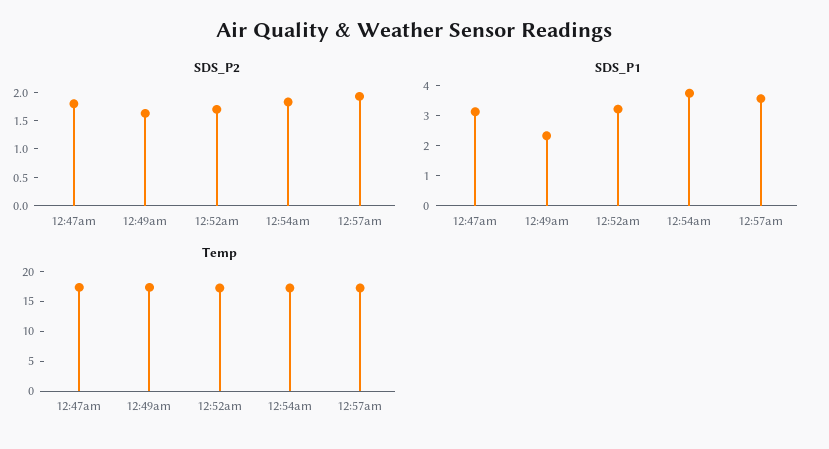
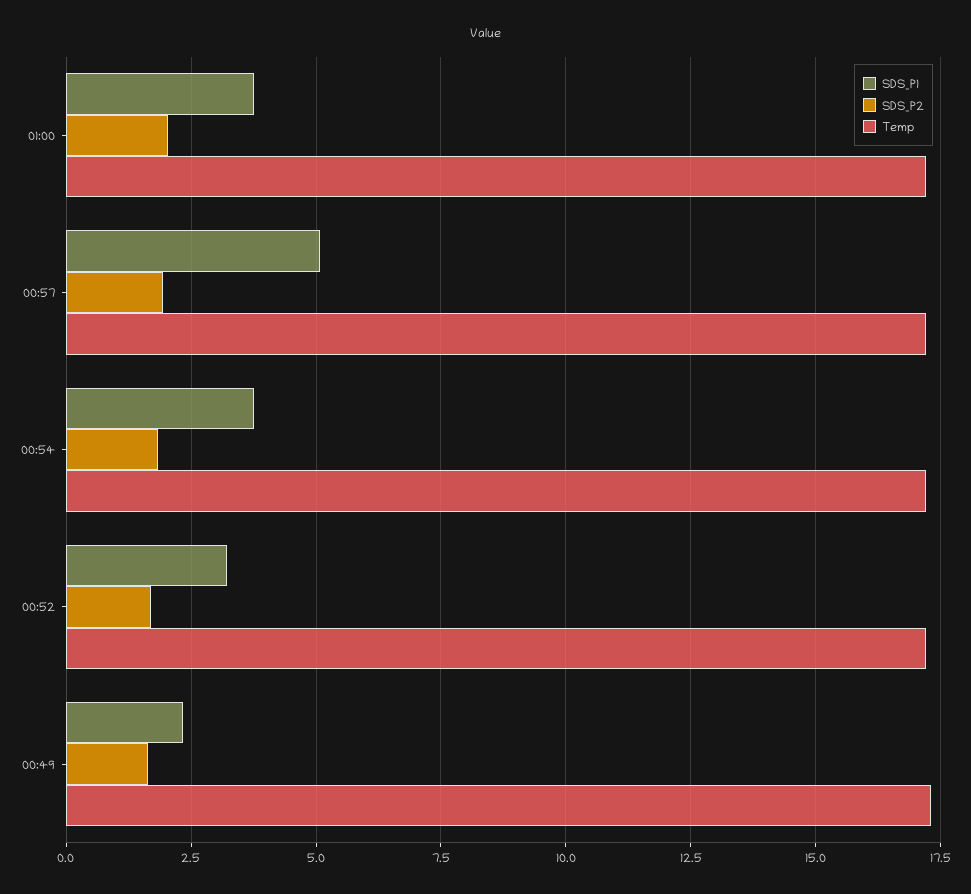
SDS_P2, 12:47am: 1.75 -> none
SDS_P1, 12:47am: 3 -> none
SDS_P1, 12:57am: 3.5 -> 5
Temp, 12:47am: 17.5 -> none
SDS_P1, 01:00: none -> 3.75
SDS_P2, 01:00: none -> 2
Temp, 01:00: none -> 17.25

